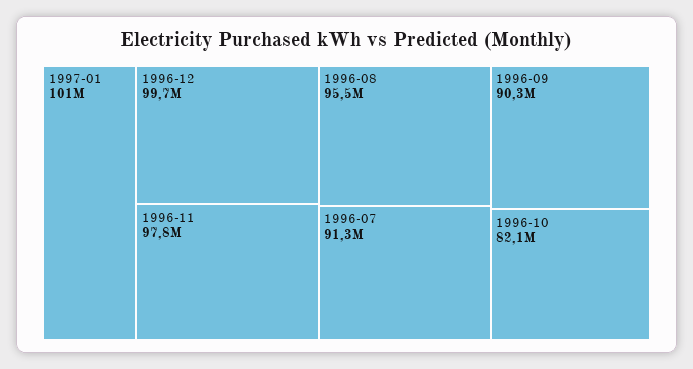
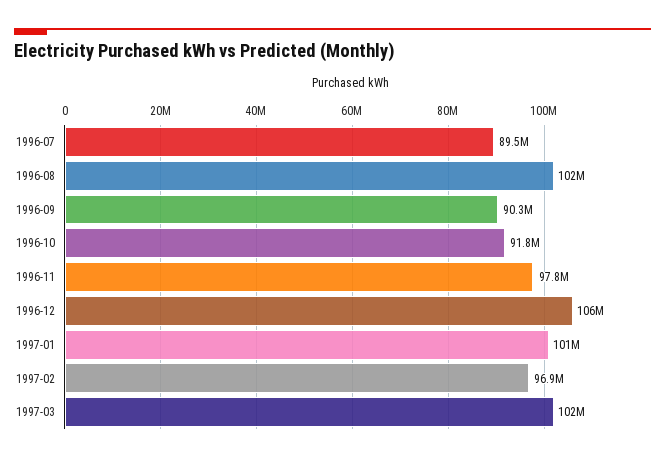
1996-12: 99700000 -> 106000000
1996-08: 95500000 -> 102000000
1996-07: 91300000 -> 89500000
1996-10: 82100000 -> 91800000
1997-02: none -> 96900000
1997-03: none -> 102000000

